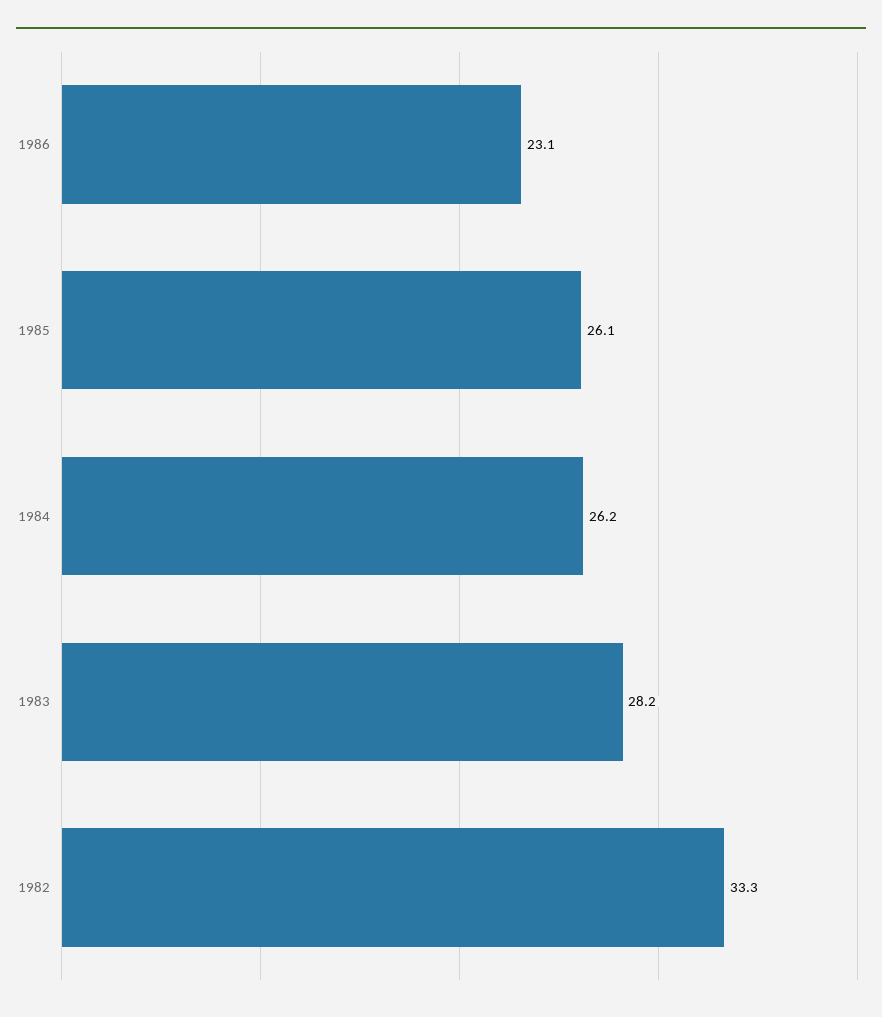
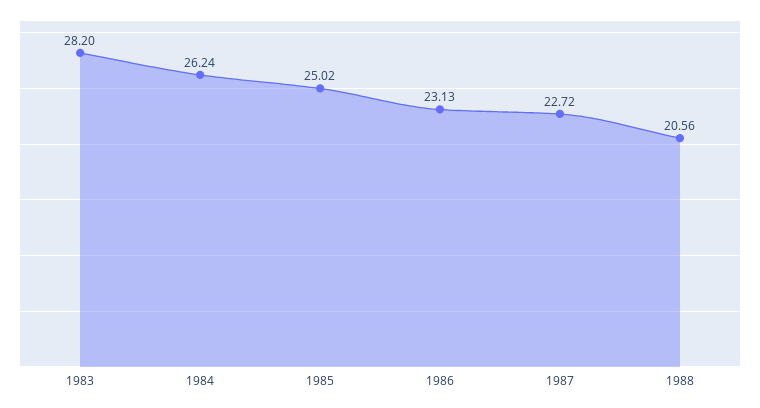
1985: 26.1 -> 25.02
1982: 33.3 -> none
1987: none -> 22.72
1988: none -> 20.56

